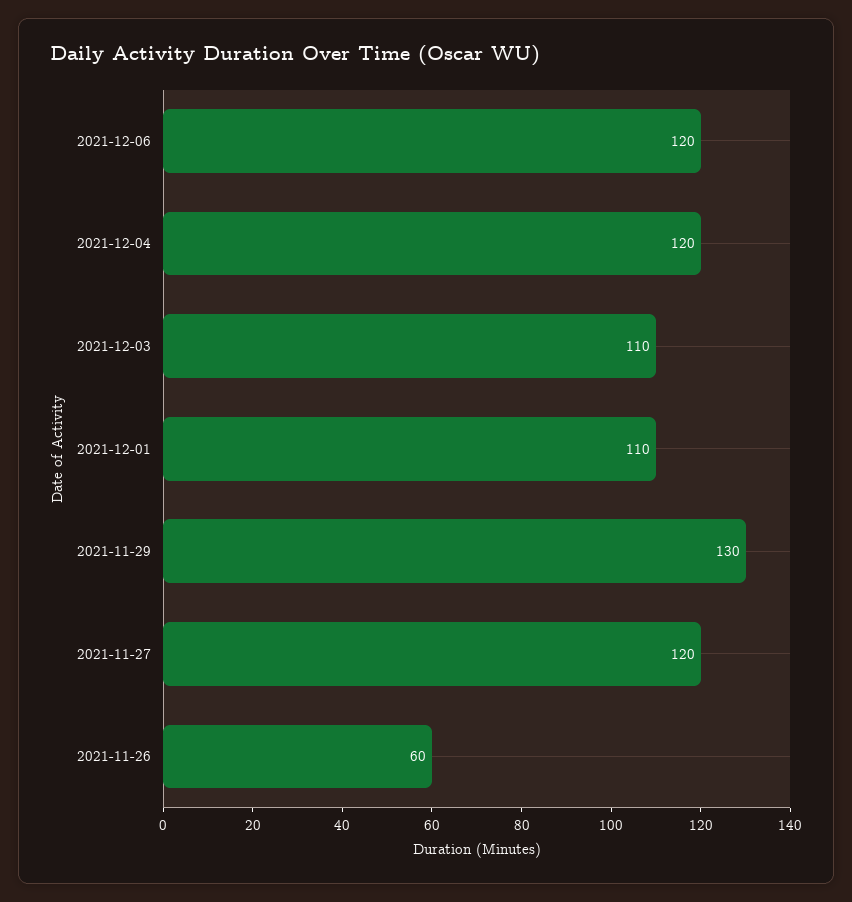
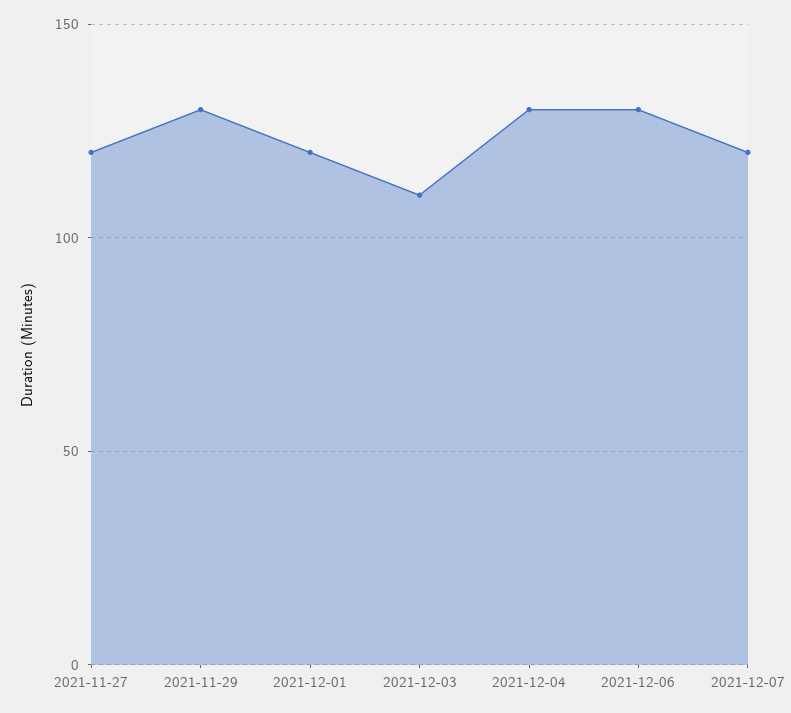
2021-12-06: 120 -> 130
2021-12-04: 120 -> 130
2021-12-01: 110 -> 120
2021-11-26: 60 -> none
2021-12-07: none -> 120

